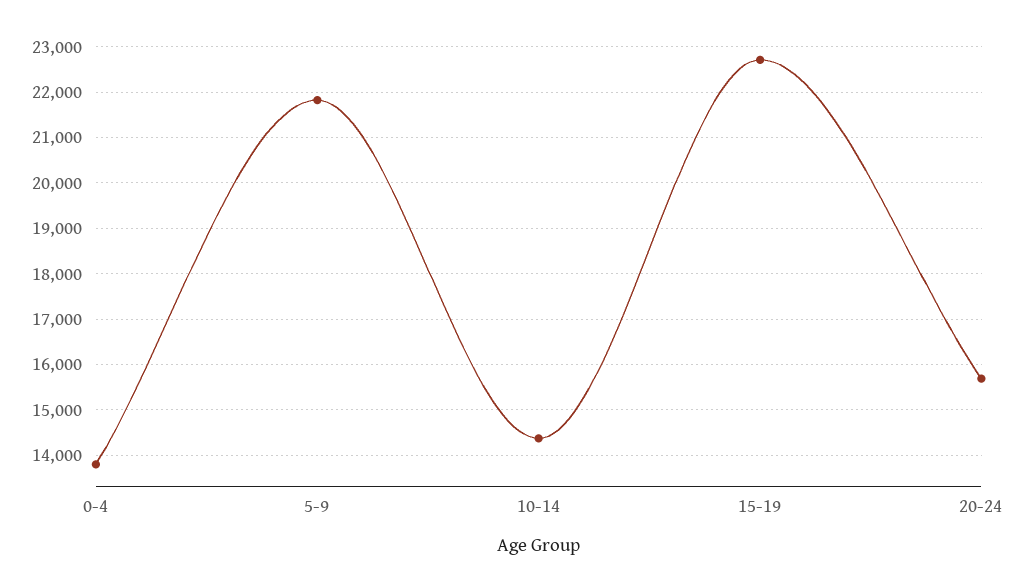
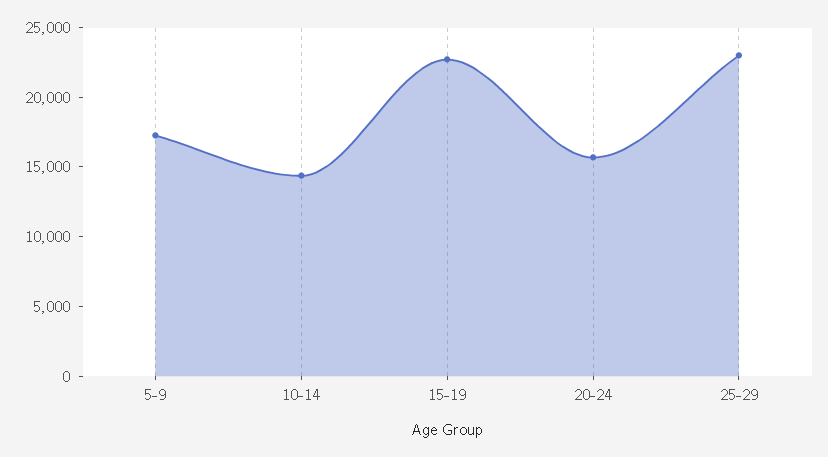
0-4: 13800 -> none
5-9: 21800 -> 17000
25-29: none -> 23000

